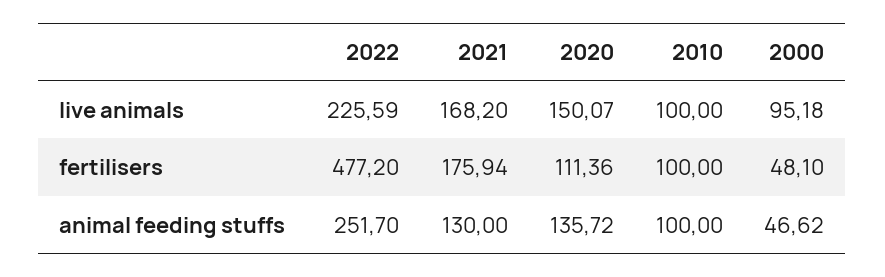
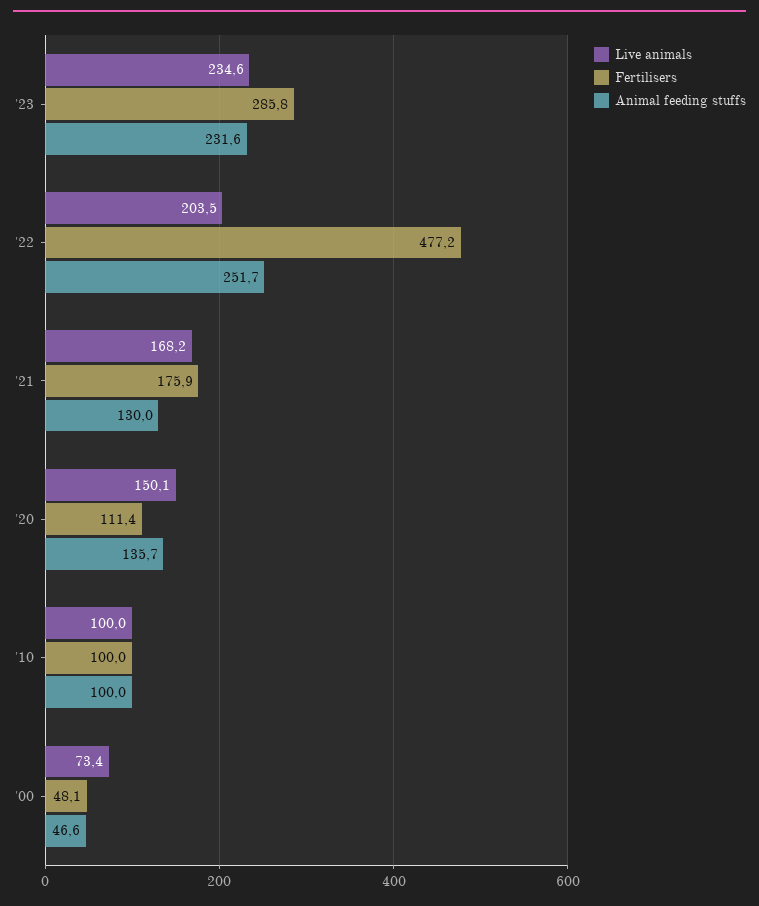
live animals, 2022: 225.59 -> 203.5
live animals, 2000: 95.18 -> 73.4
live animals, '23: none -> 234.6
fertilisers, '23: none -> 285.8
animal feeding stuffs, '23: none -> 231.6

